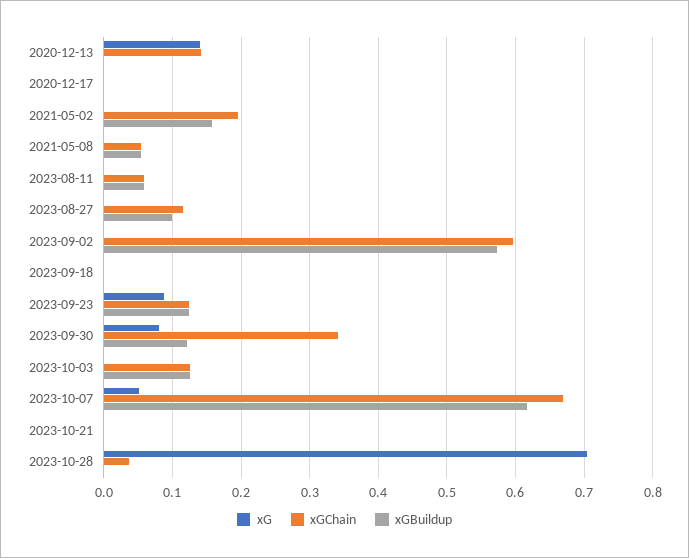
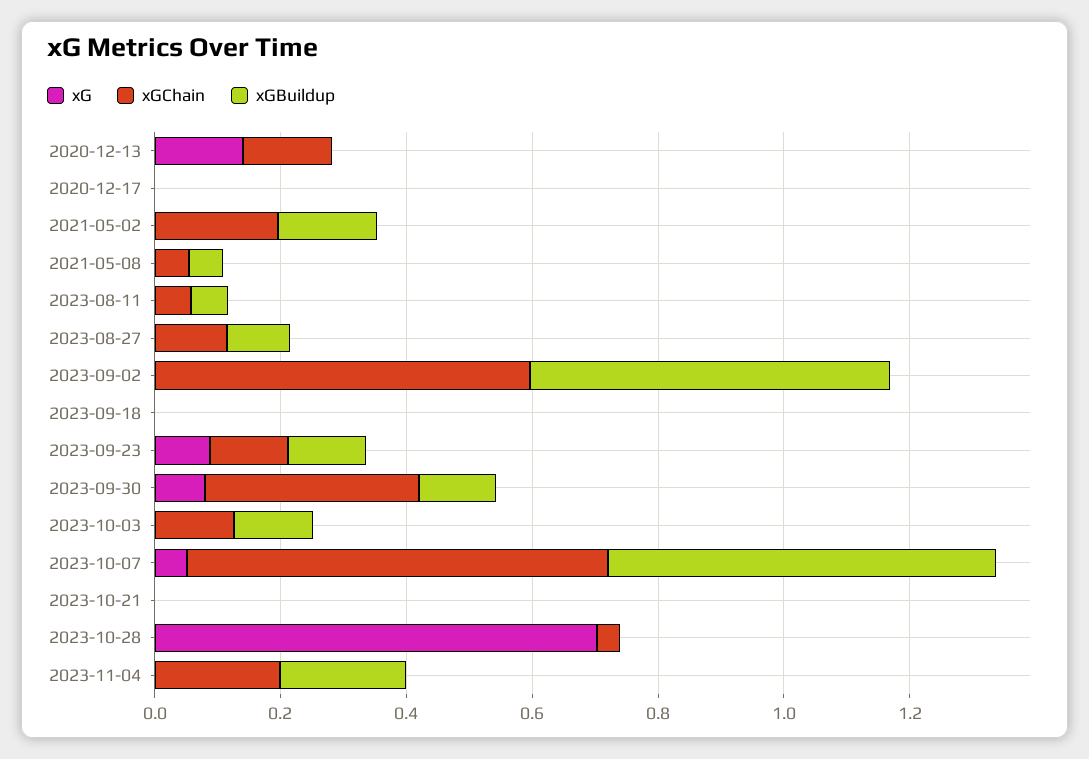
xG, 2023-11-04: none -> 0
xGChain, 2023-11-04: none -> 0.2
xGBuildup, 2023-11-04: none -> 0.2

